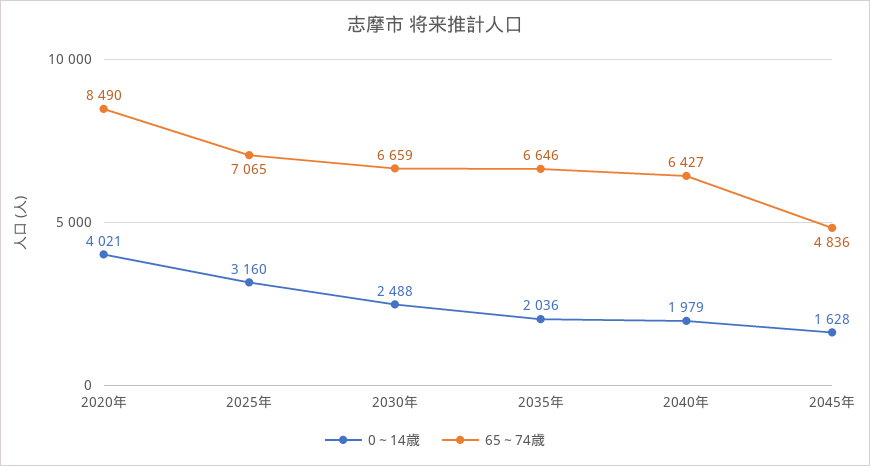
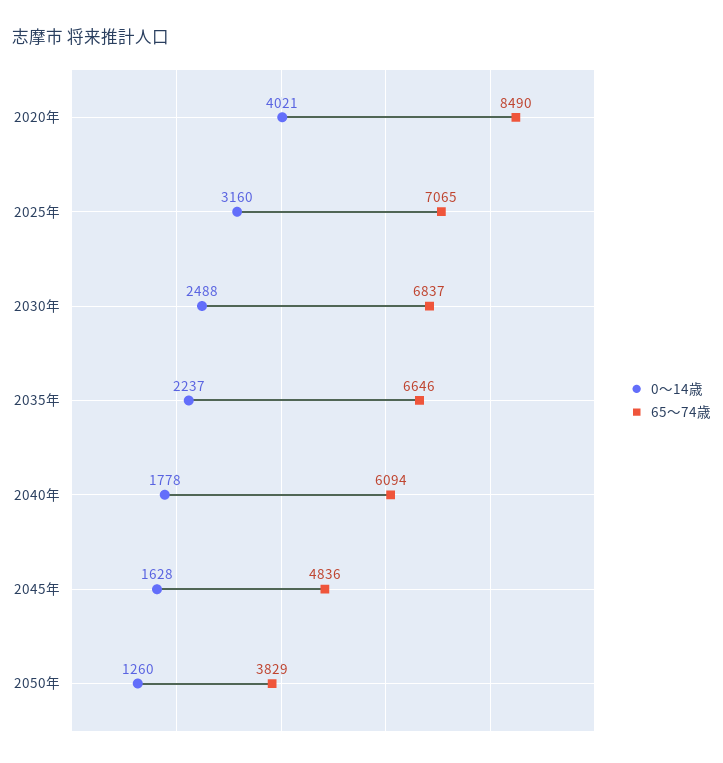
65～74歳, 2030年: 6659 -> 6837
0～14歳, 2035年: 2036 -> 2237
0～14歳, 2040年: 1979 -> 1778
65～74歳, 2040年: 6427 -> 6094
0～14歳, 2050年: none -> 1260
65～74歳, 2050年: none -> 3829

